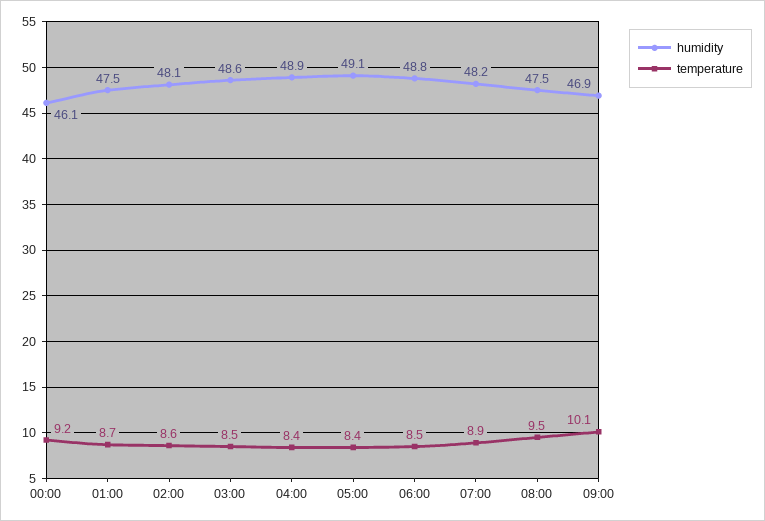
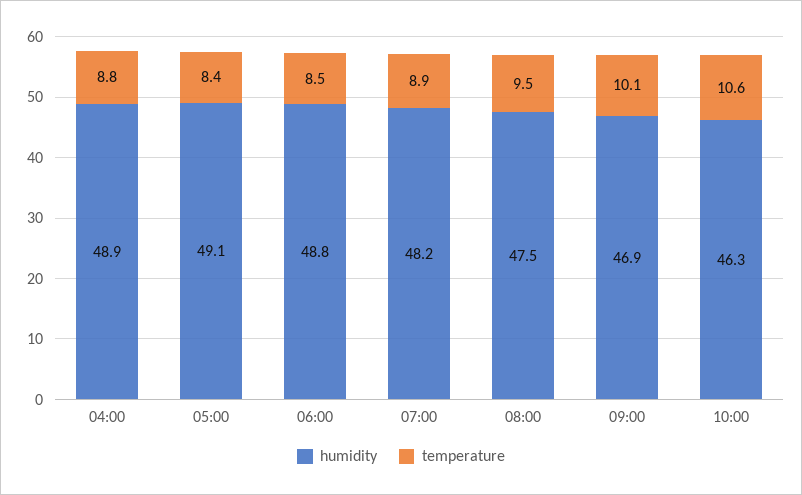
humidity, 00:00: 46.1 -> none
temperature, 00:00: 9.2 -> none
humidity, 01:00: 47.5 -> none
temperature, 01:00: 8.7 -> none
humidity, 02:00: 48.1 -> none
temperature, 02:00: 8.6 -> none
humidity, 03:00: 48.6 -> none
temperature, 03:00: 8.5 -> none
temperature, 04:00: 8.4 -> 8.8
humidity, 10:00: none -> 46.3
temperature, 10:00: none -> 10.6

